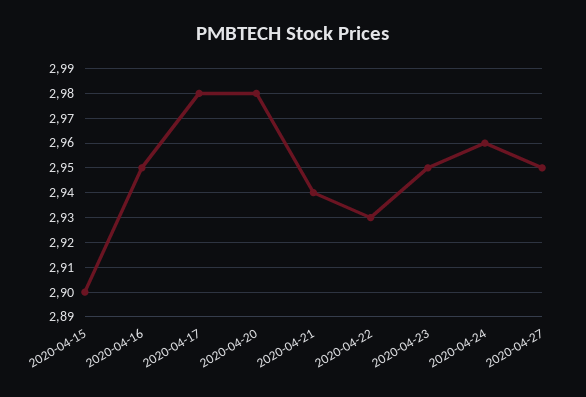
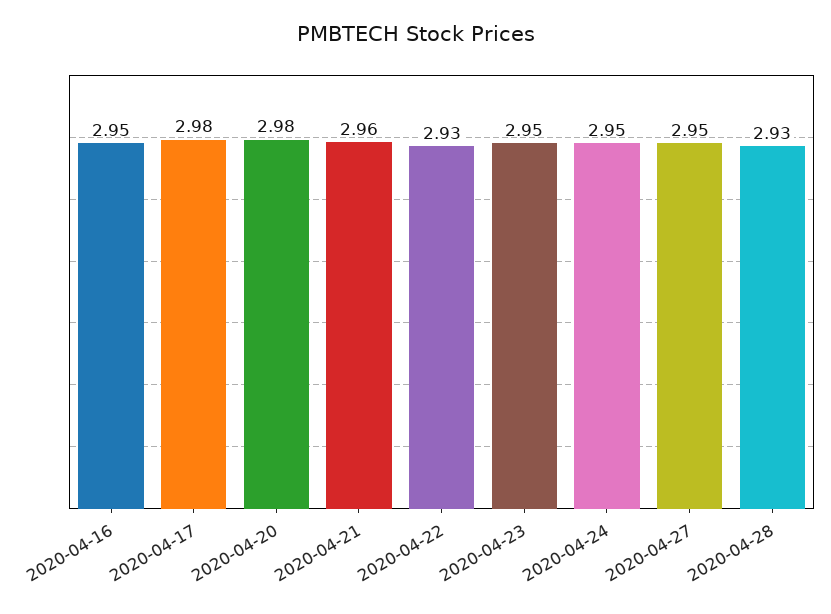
2020-04-15: 2.9 -> none
2020-04-21: 2.94 -> 2.96
2020-04-24: 2.96 -> 2.95
2020-04-28: none -> 2.93

